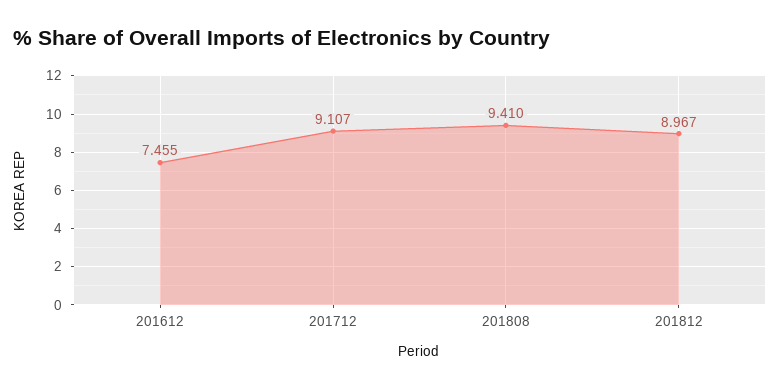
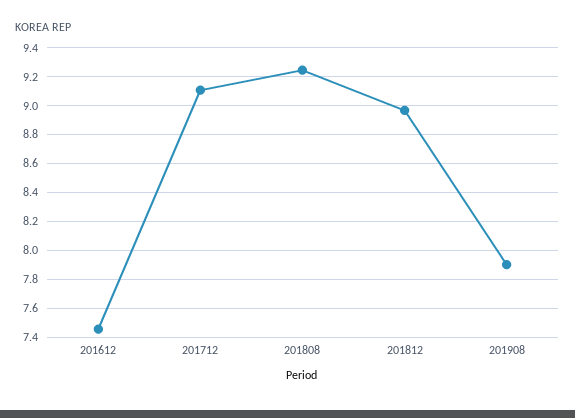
201808: 9.41 -> 9.25
201908: none -> 7.9

